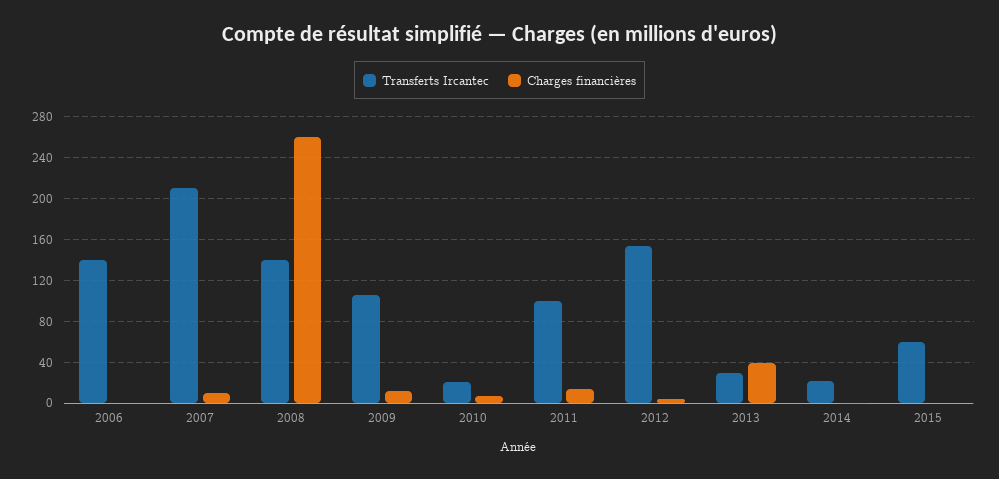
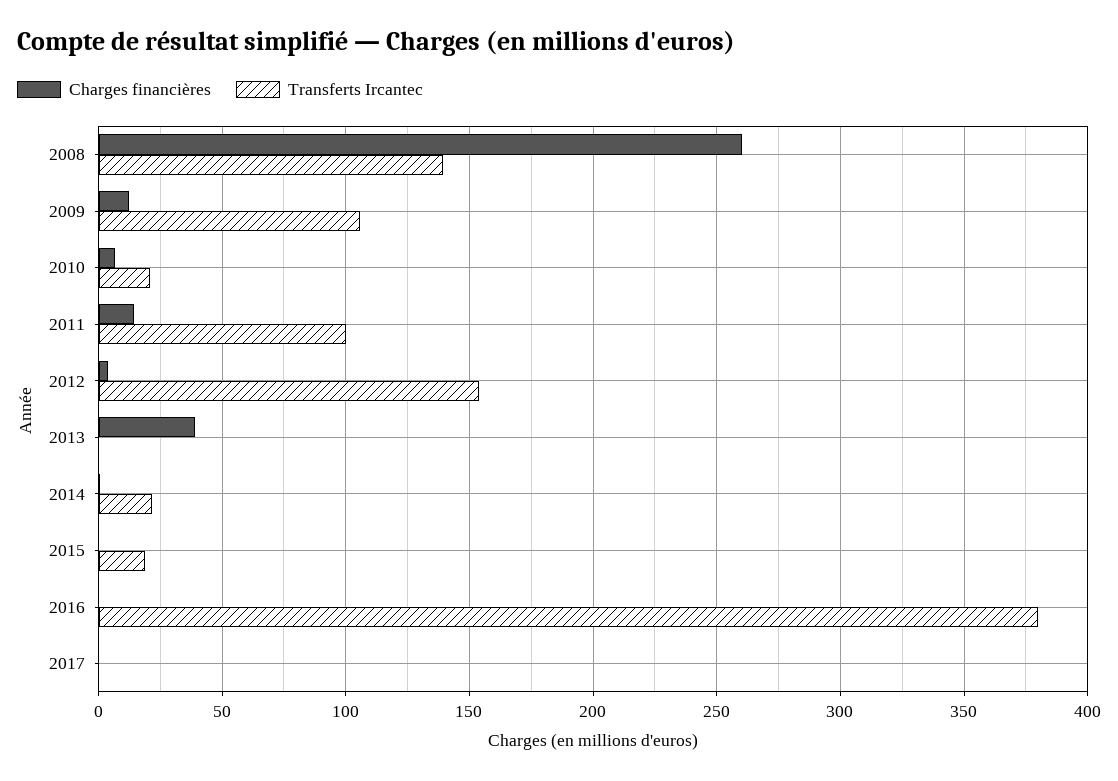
Transferts Ircantec, 2006: 140 -> none
Charges financières, 2006: 0 -> none
Transferts Ircantec, 2007: 210 -> none
Charges financières, 2007: 10 -> none
Transferts Ircantec, 2013: 30 -> 0
Transferts Ircantec, 2015: 60 -> 20
Charges financières, 2016: none -> 0
Transferts Ircantec, 2016: none -> 380
Charges financières, 2017: none -> 0
Transferts Ircantec, 2017: none -> 0

